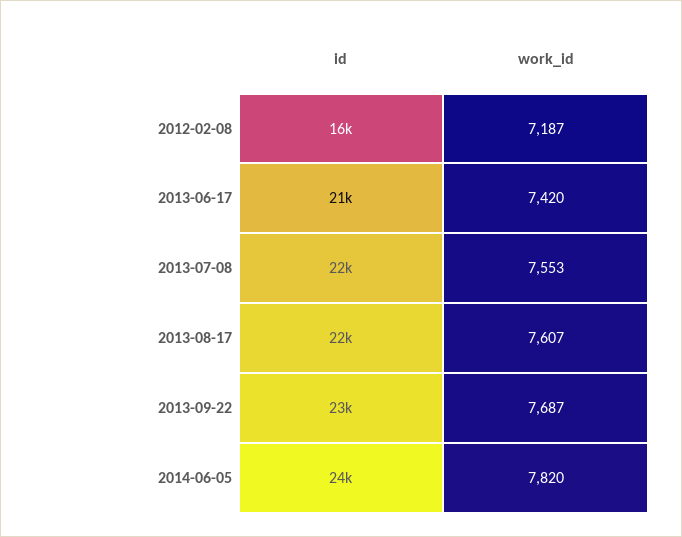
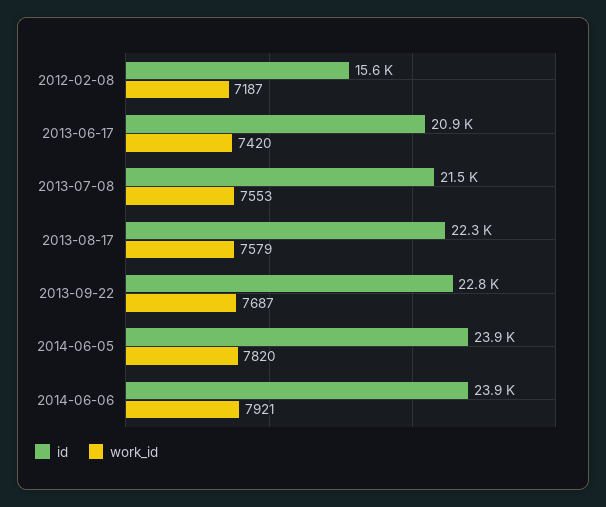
work_id, 2013-08-17: 7607 -> 7579
id, 2014-06-06: none -> 23900
work_id, 2014-06-06: none -> 7921

